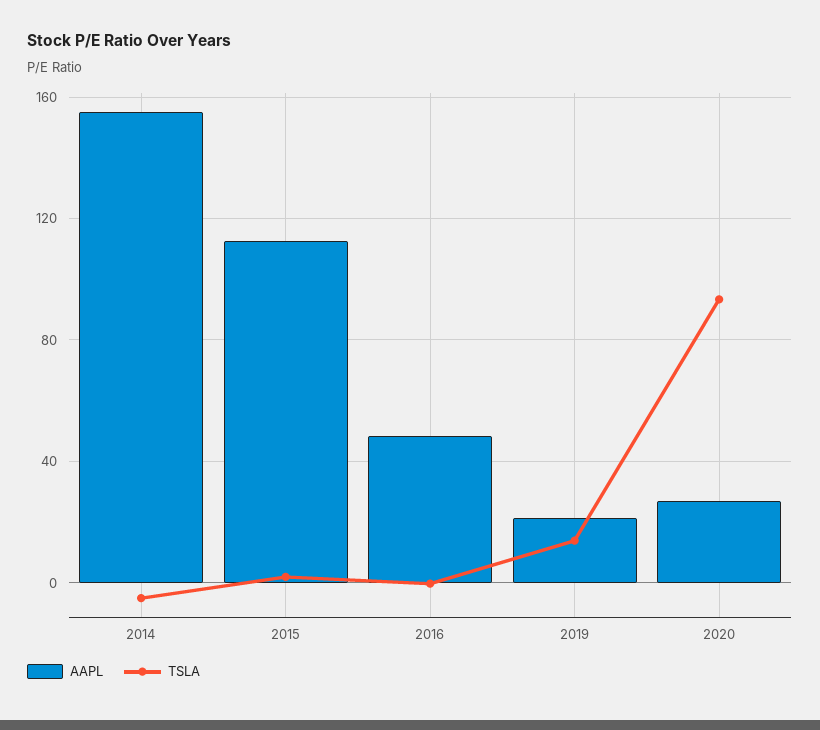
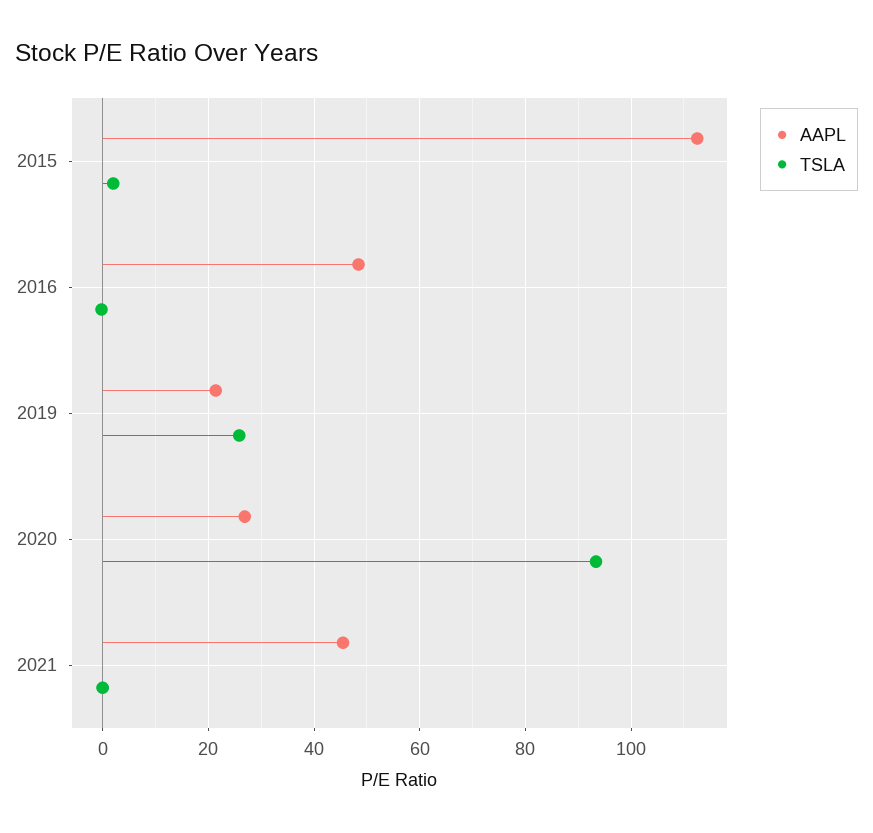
AAPL, 2014: 155 -> none
TSLA, 2014: -5 -> none
TSLA, 2019: 15 -> 26
AAPL, 2021: none -> 46
TSLA, 2021: none -> 0

